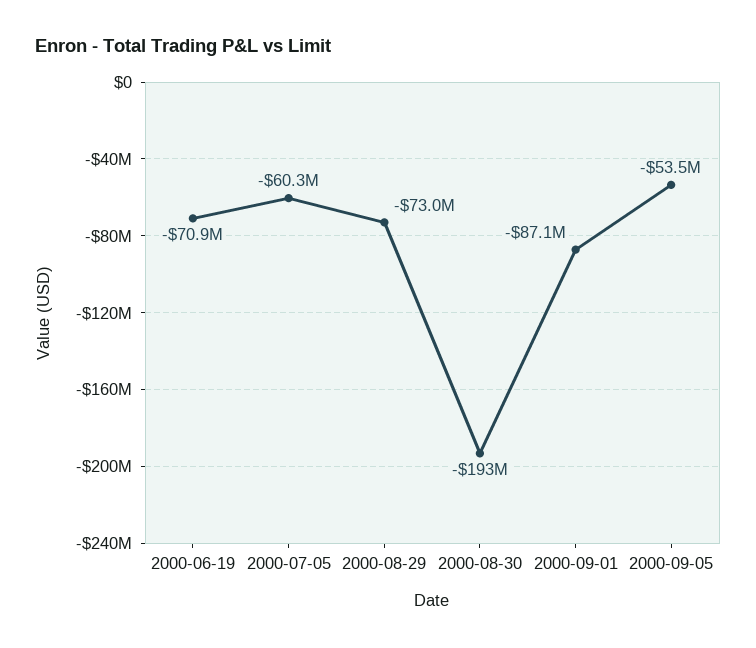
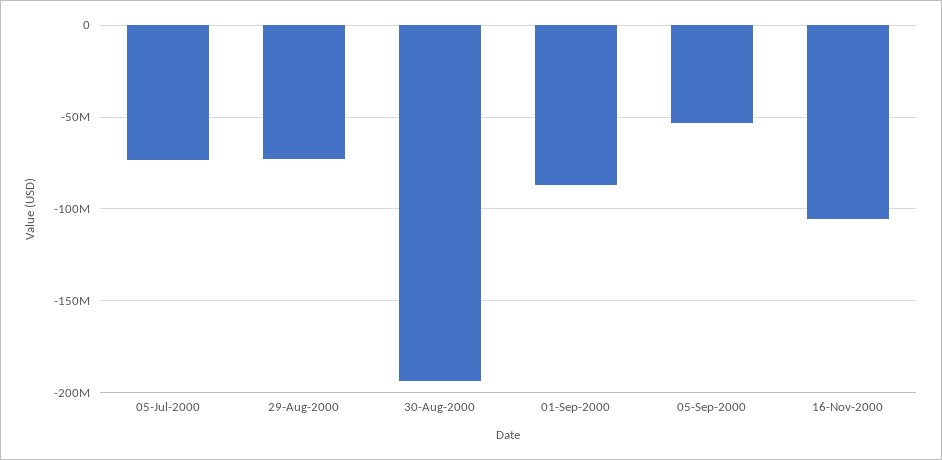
2000-06-19: -70900000 -> none
2000-07-05: -60300000 -> -75000000
16-Nov-2000: none -> -105000000

